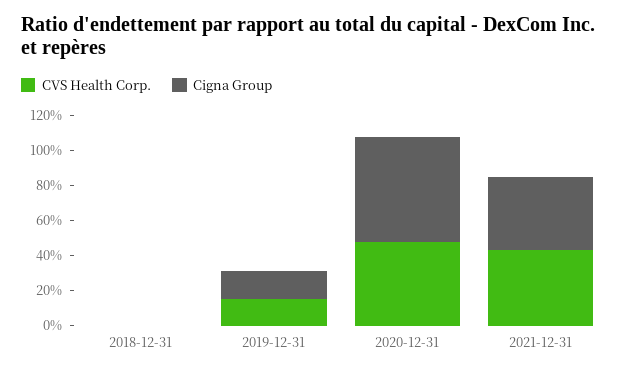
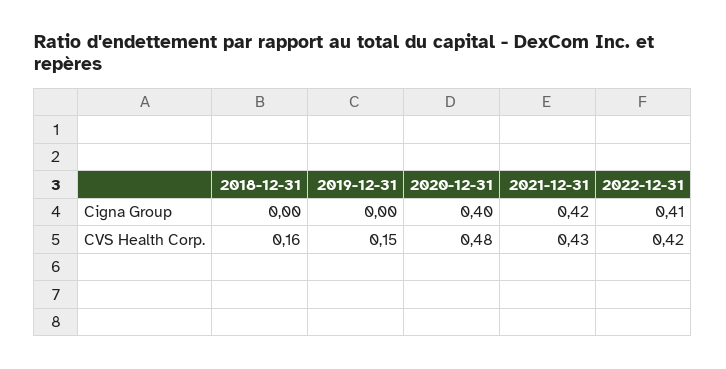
CVS Health Corp., 2018-12-31: 0 -> 0.16
Cigna Group, 2019-12-31: 0.15 -> 0
Cigna Group, 2020-12-31: 0.6 -> 0.4
Cigna Group, 2022-12-31: none -> 0.41
CVS Health Corp., 2022-12-31: none -> 0.42

